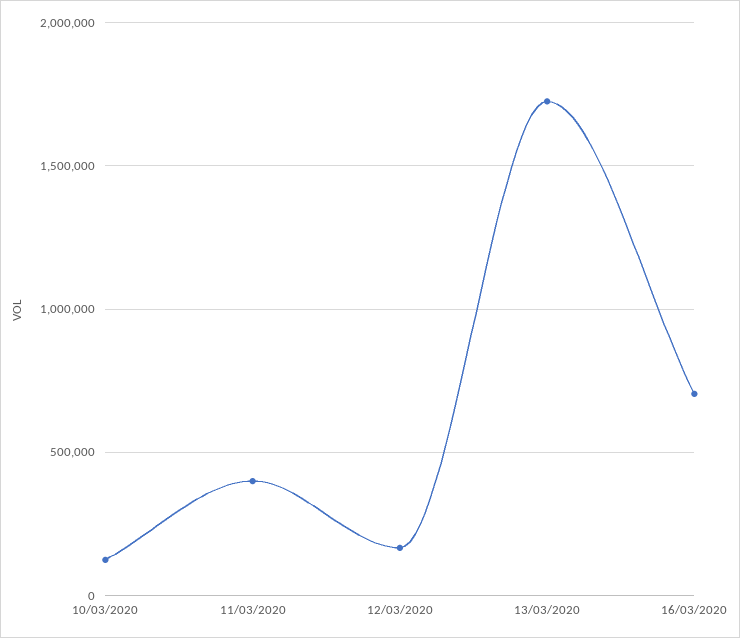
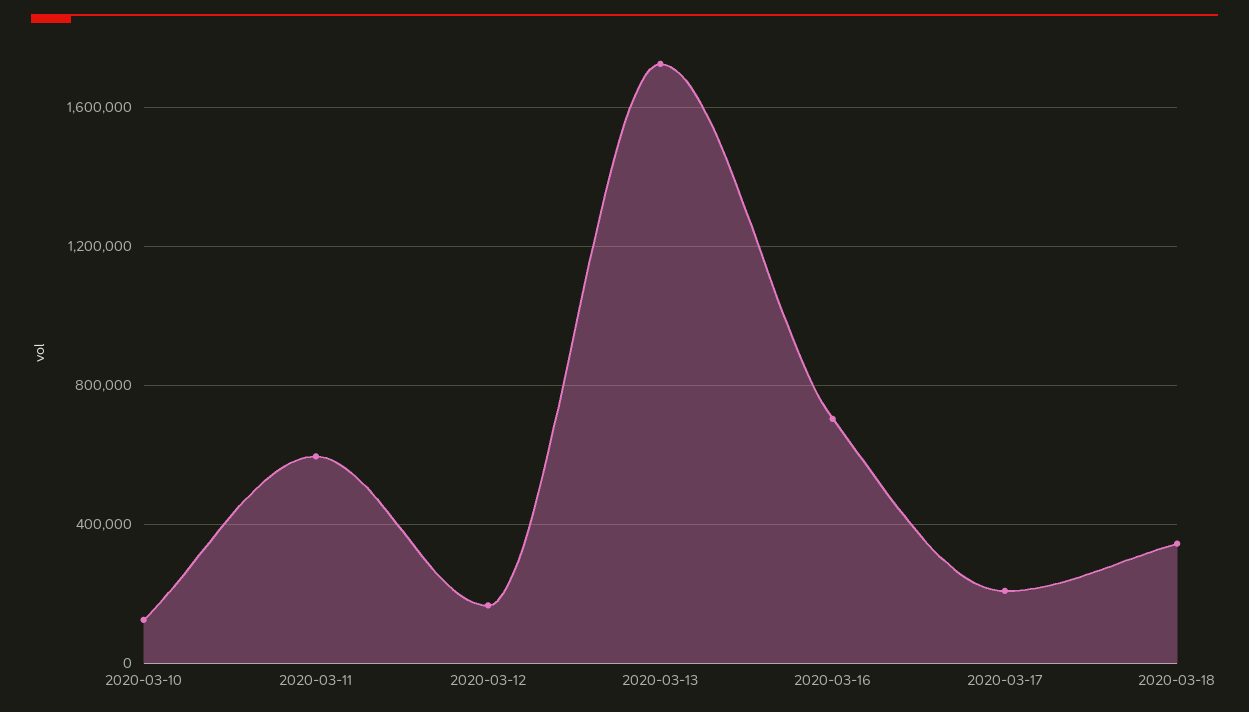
11/03/2020: 400000 -> 600000
2020-03-17: none -> 200000
2020-03-18: none -> 350000

